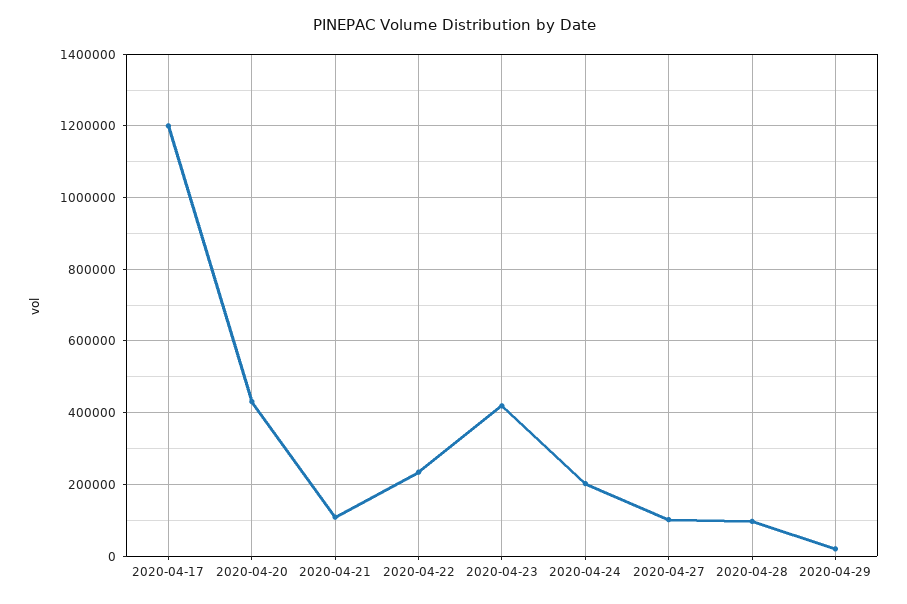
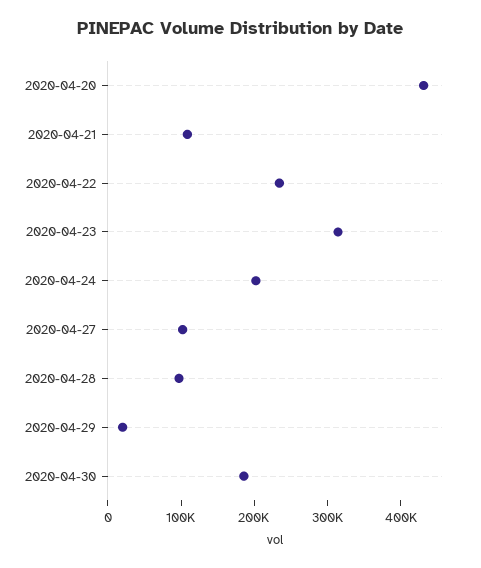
2020-04-17: 1200000 -> none
2020-04-23: 420000 -> 320000
2020-04-30: none -> 180000

